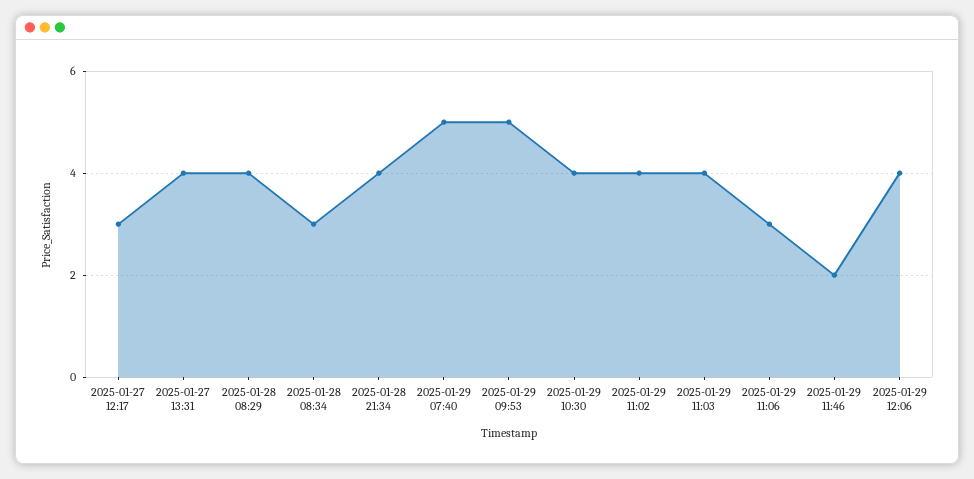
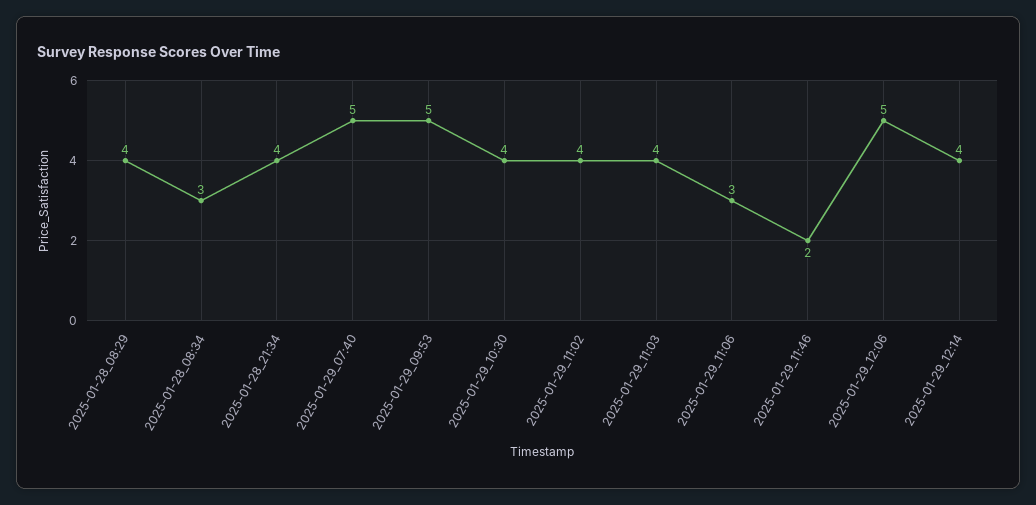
2025-01-27 12:17: 3 -> none
2025-01-27 13:31: 4 -> none
2025-01-29 12:06: 4 -> 5
2025-01-29_12:14: none -> 4

